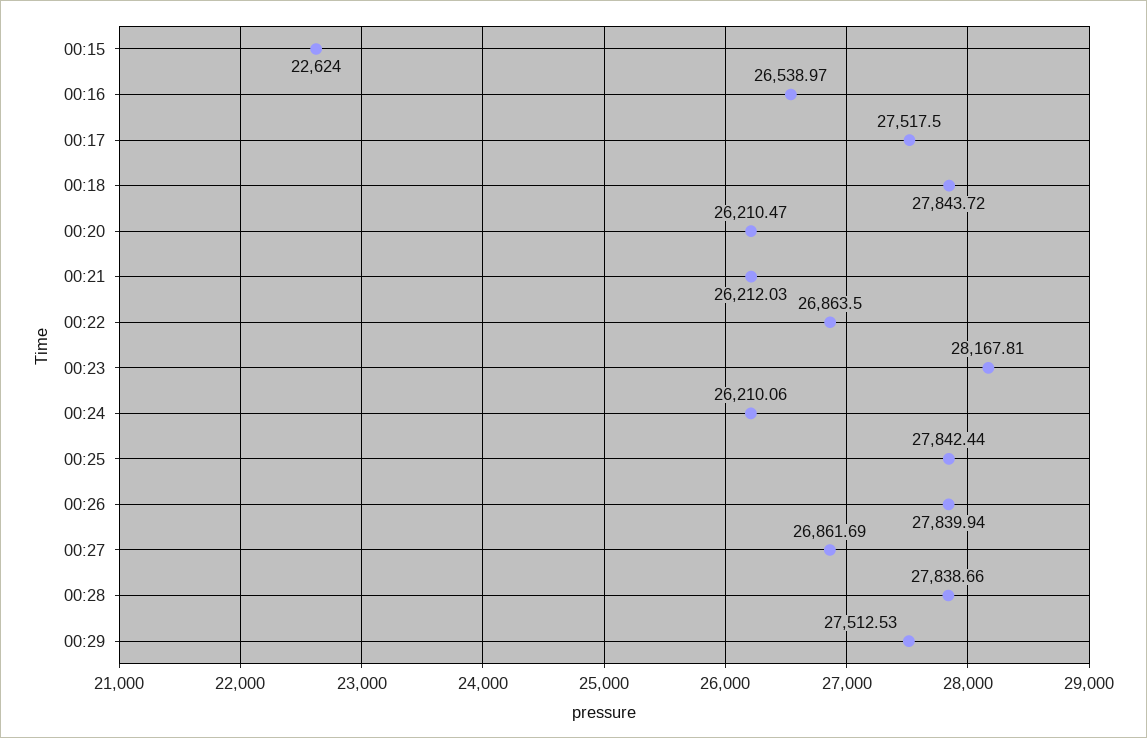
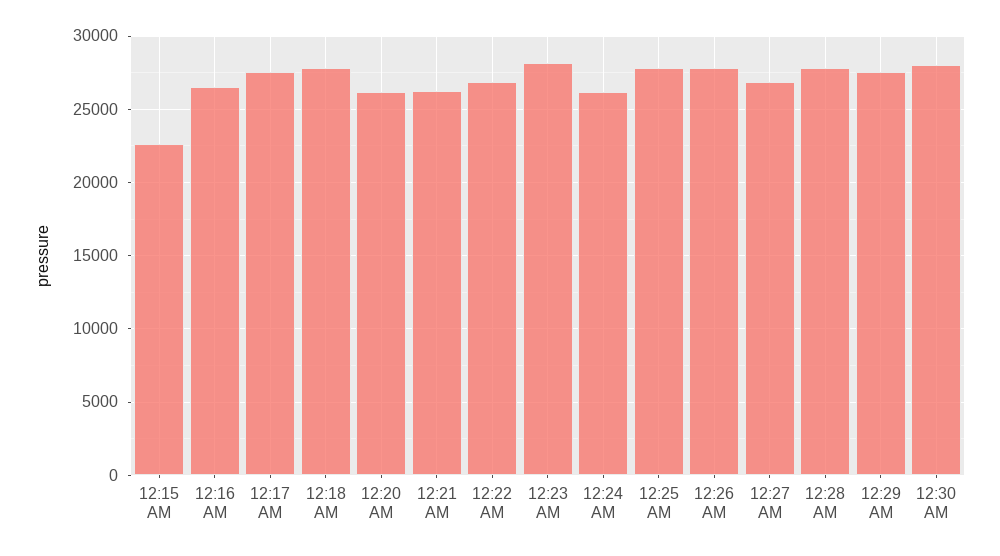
12:30 AM: none -> 28000

